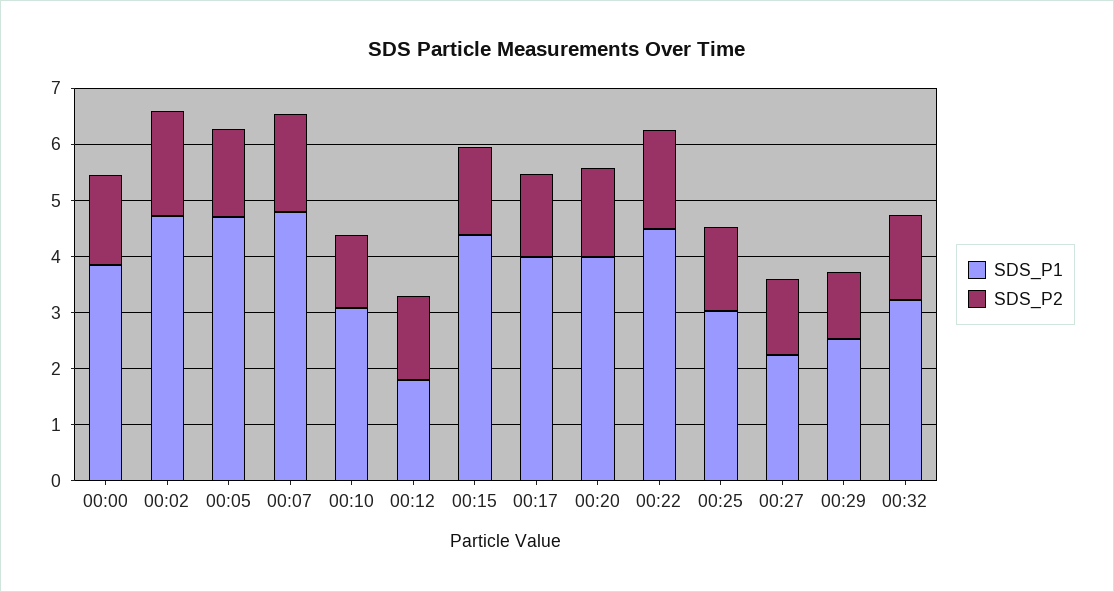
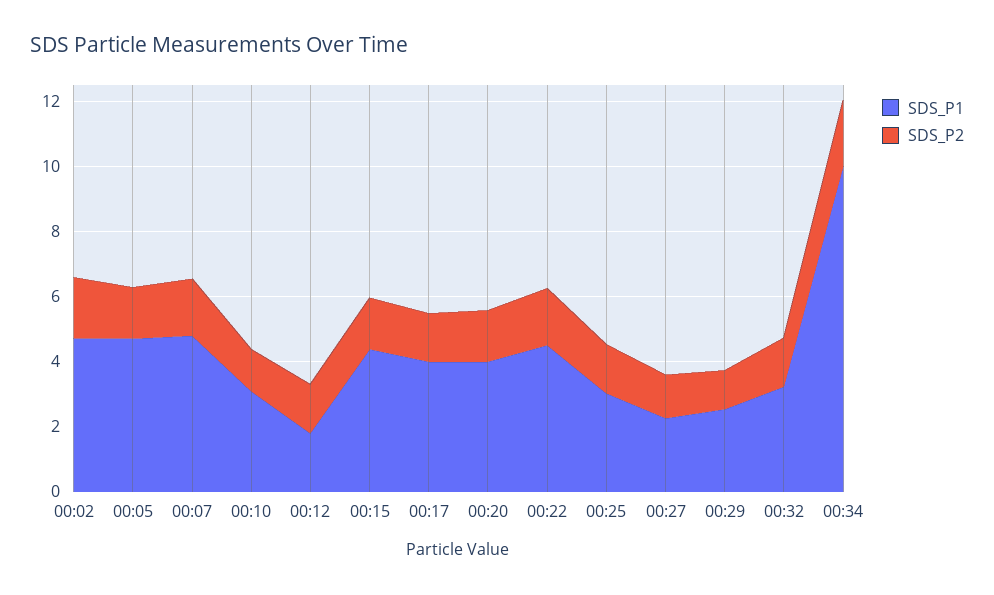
SDS_P1, 00:00: 3.8 -> none
SDS_P2, 00:00: 1.6 -> none
SDS_P1, 00:34: none -> 10
SDS_P2, 00:34: none -> 2

